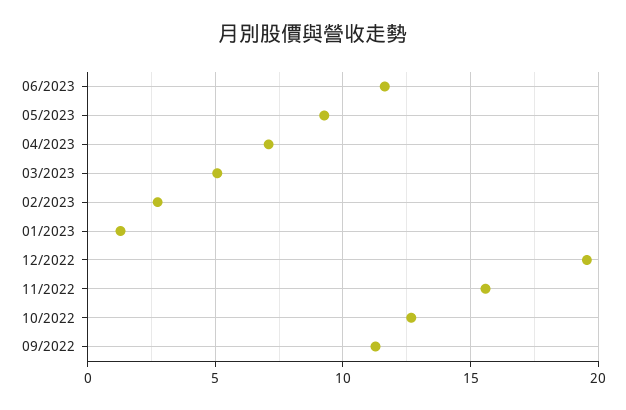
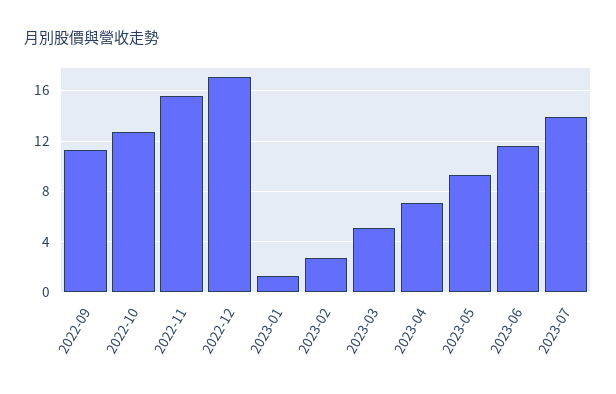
12/2022: 19.5 -> 17
2023-07: none -> 14

